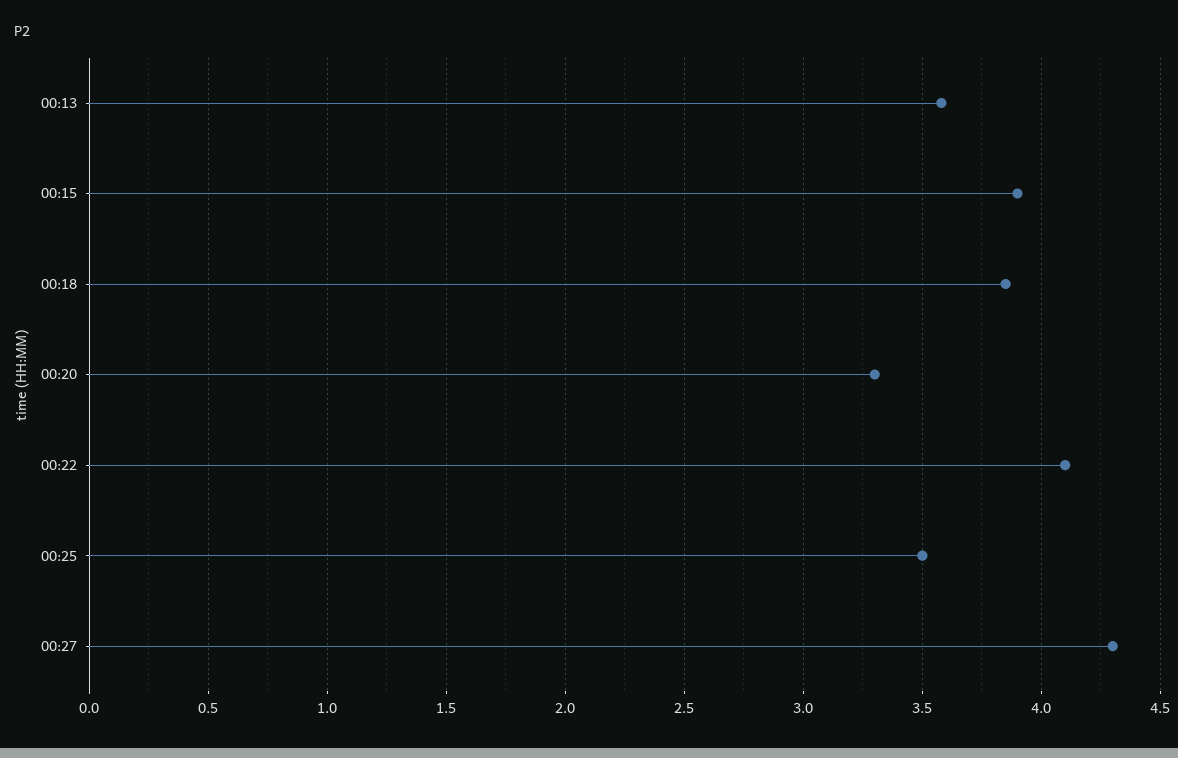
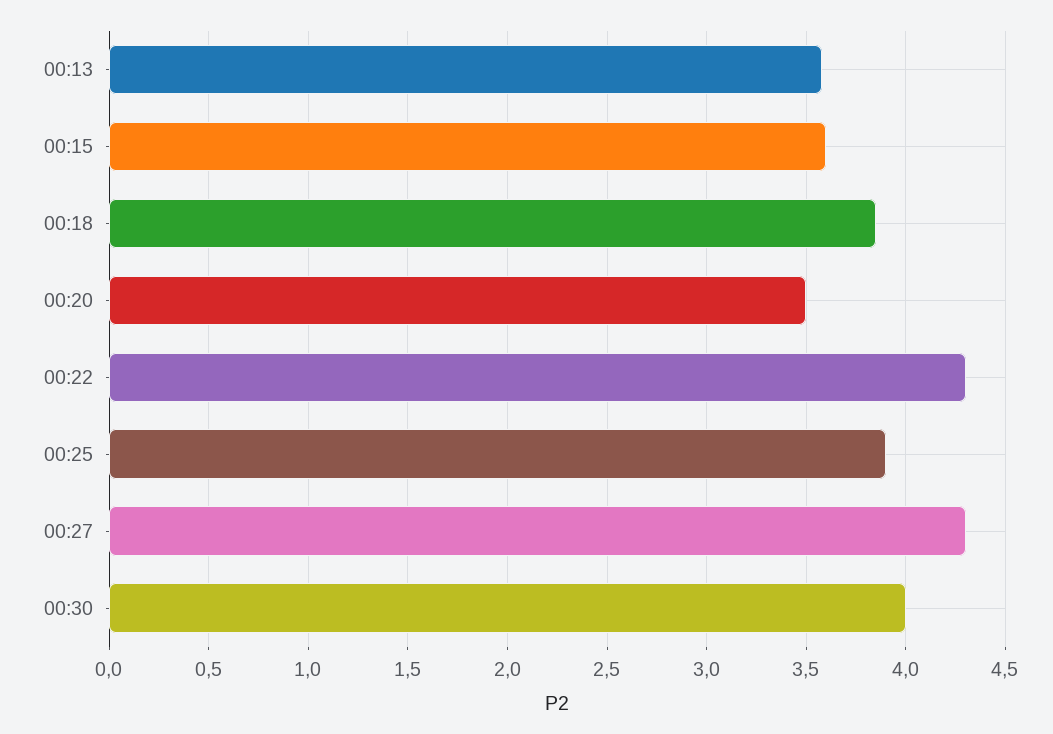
00:15: 3.9 -> 3.6
00:20: 3.3 -> 3.5
00:22: 4.1 -> 4.3
00:25: 3.5 -> 3.9
00:30: none -> 4

